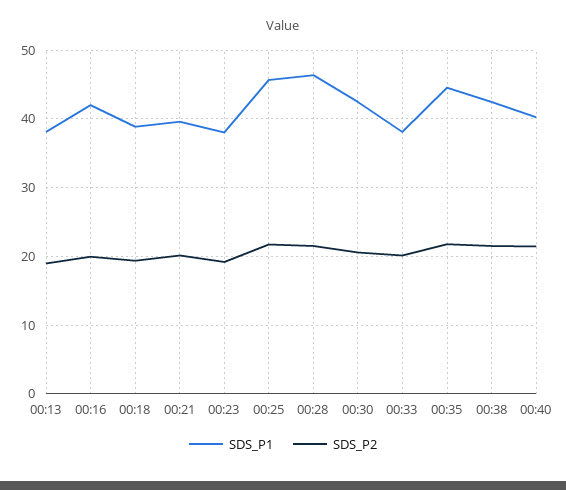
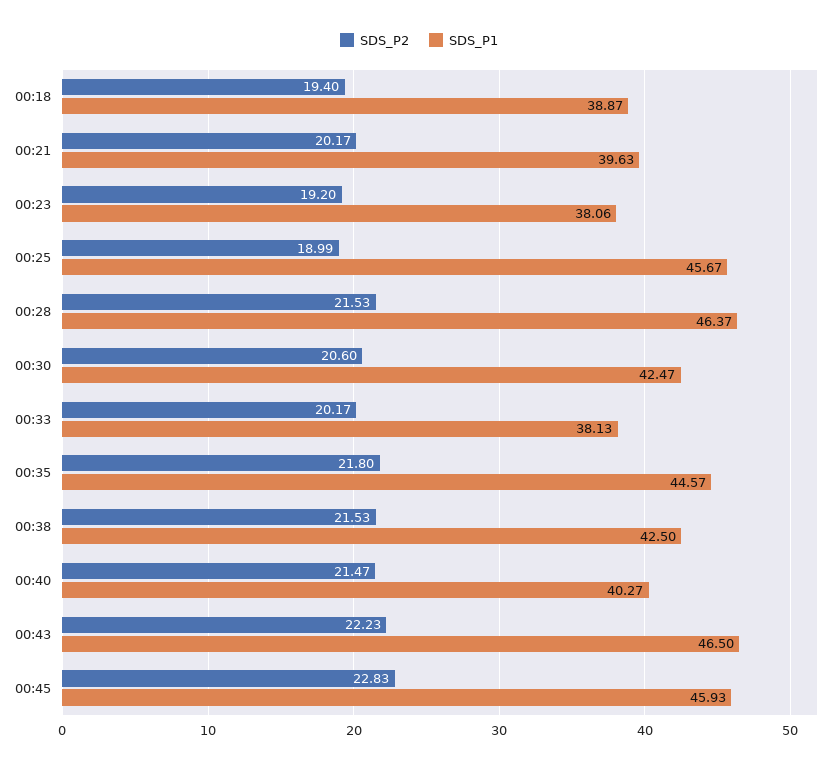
SDS_P1, 00:13: 38 -> none
SDS_P2, 00:13: 19 -> none
SDS_P1, 00:16: 42 -> none
SDS_P2, 00:16: 20 -> none
SDS_P2, 00:25: 22 -> 18.99
SDS_P2, 00:43: none -> 22.23
SDS_P1, 00:43: none -> 46.5
SDS_P2, 00:45: none -> 22.83
SDS_P1, 00:45: none -> 45.93

